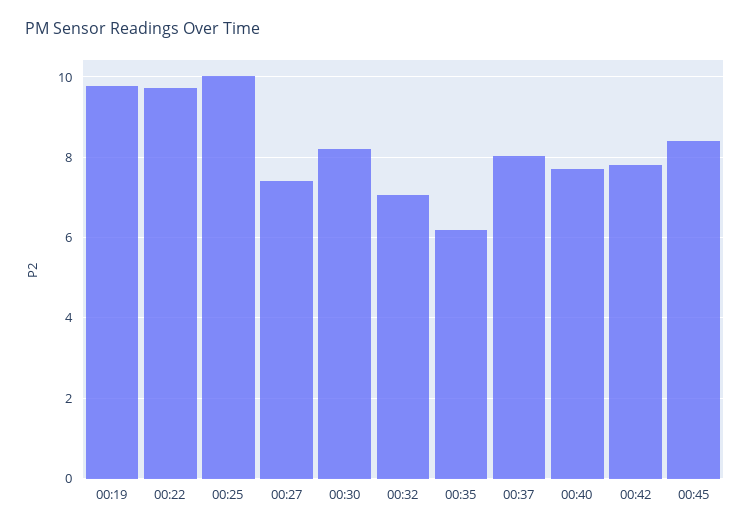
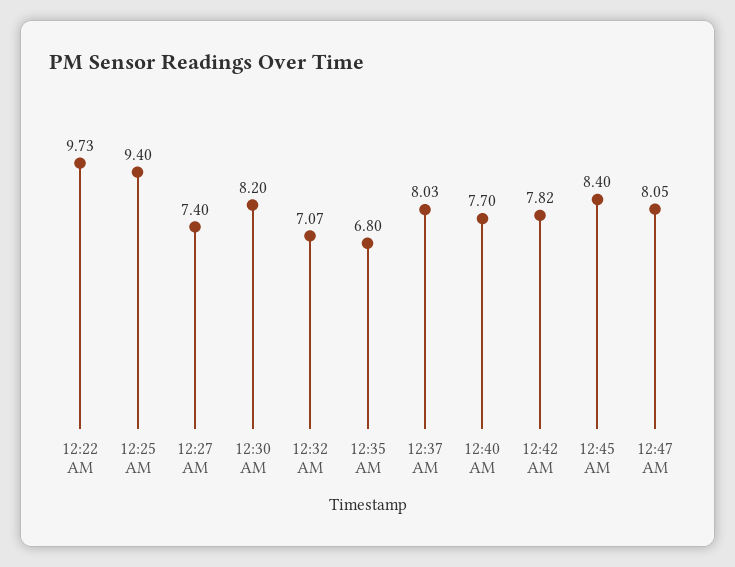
00:19: 9.8 -> none
00:25: 10 -> 9.4
00:35: 6.2 -> 6.8
12:47 AM: none -> 8.05

